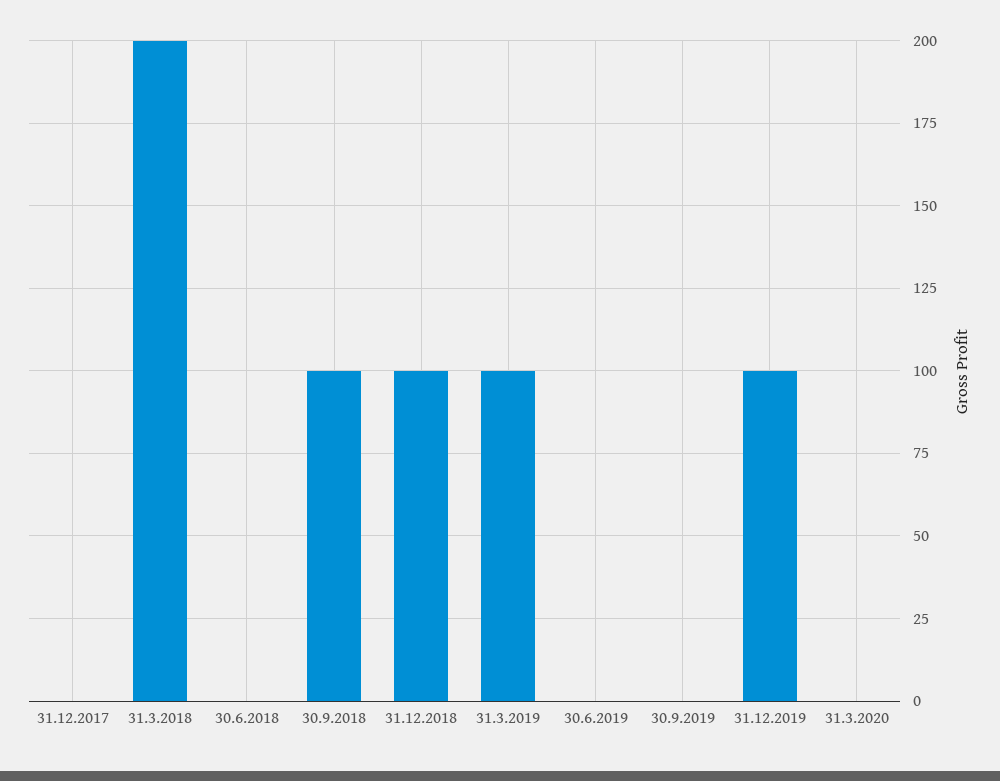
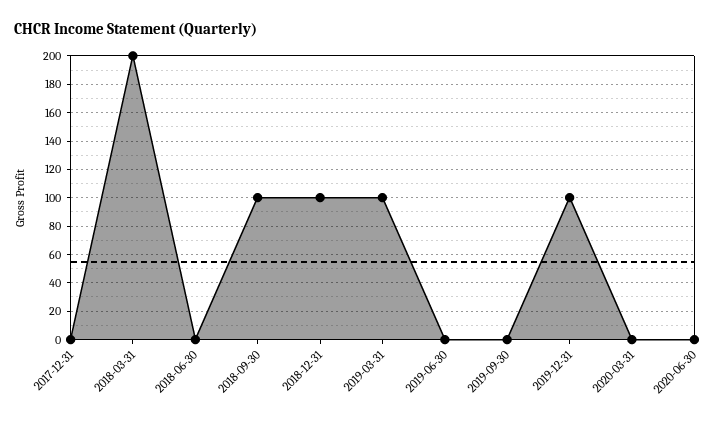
2020-06-30: none -> 0

